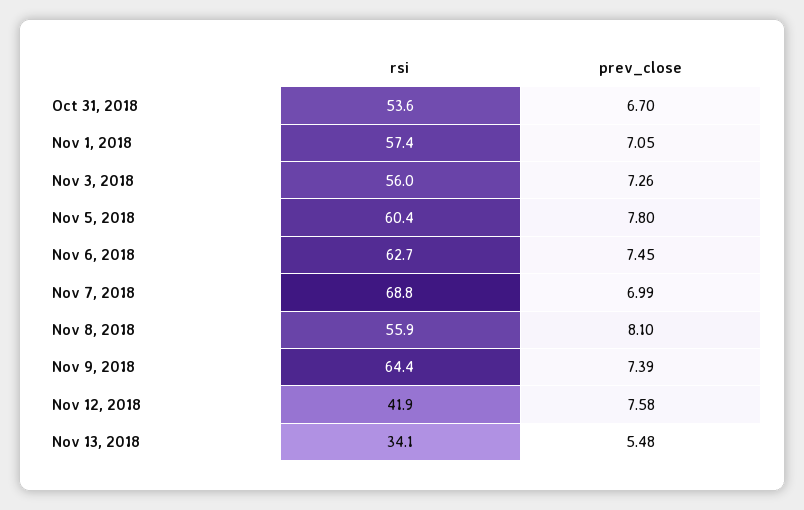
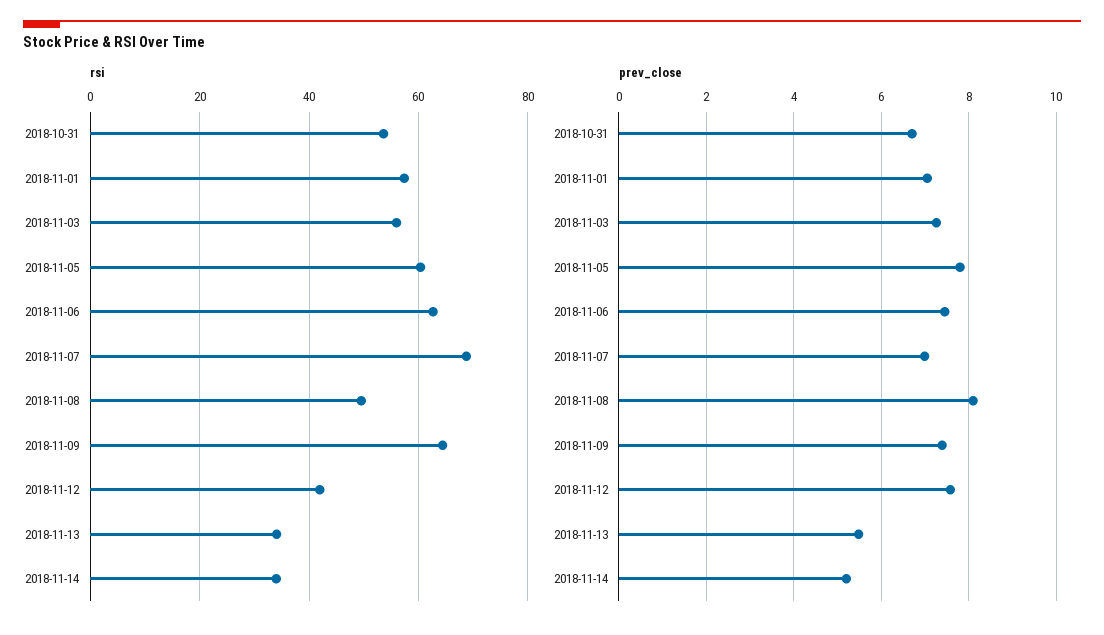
rsi, Nov 8, 2018: 55.9 -> 50
rsi, 2018-11-14: none -> 34
prev_close, 2018-11-14: none -> 5.2

